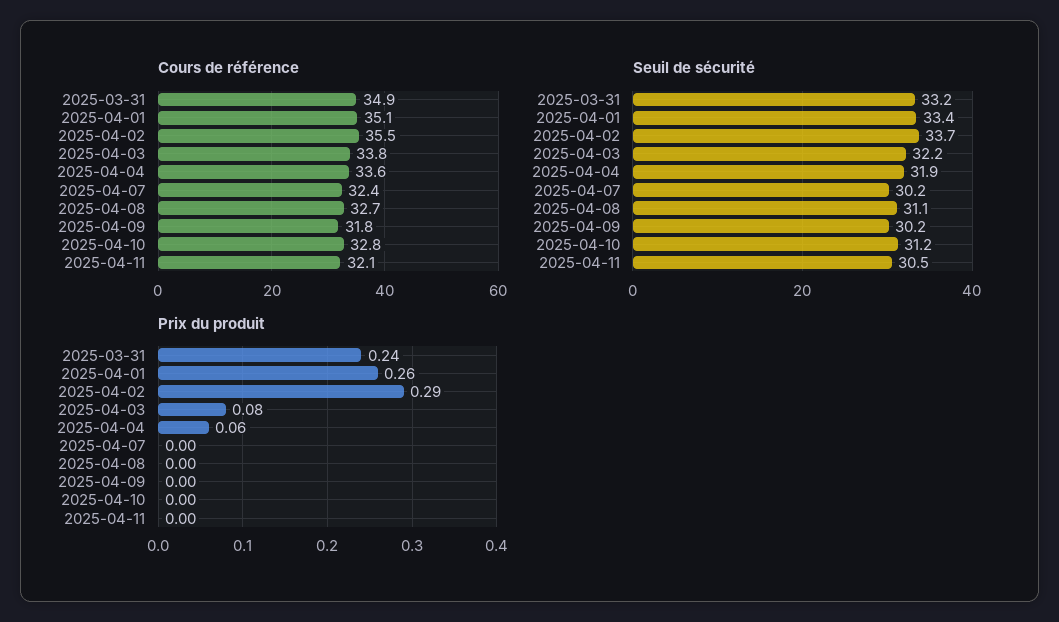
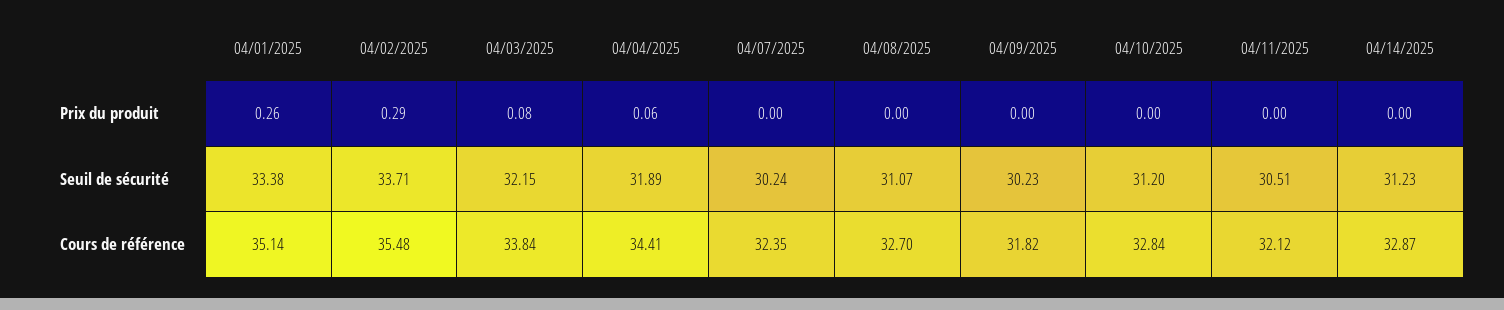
Cours de référence, 2025-03-31: 34.9 -> none
Cours de référence, 2025-04-04: 33.6 -> 34.41
Seuil de sécurité, 2025-03-31: 33.2 -> none
Prix du produit, 2025-03-31: 0.24 -> none
Prix du produit, 04/14/2025: none -> 0
Seuil de sécurité, 04/14/2025: none -> 31.23
Cours de référence, 04/14/2025: none -> 32.87

